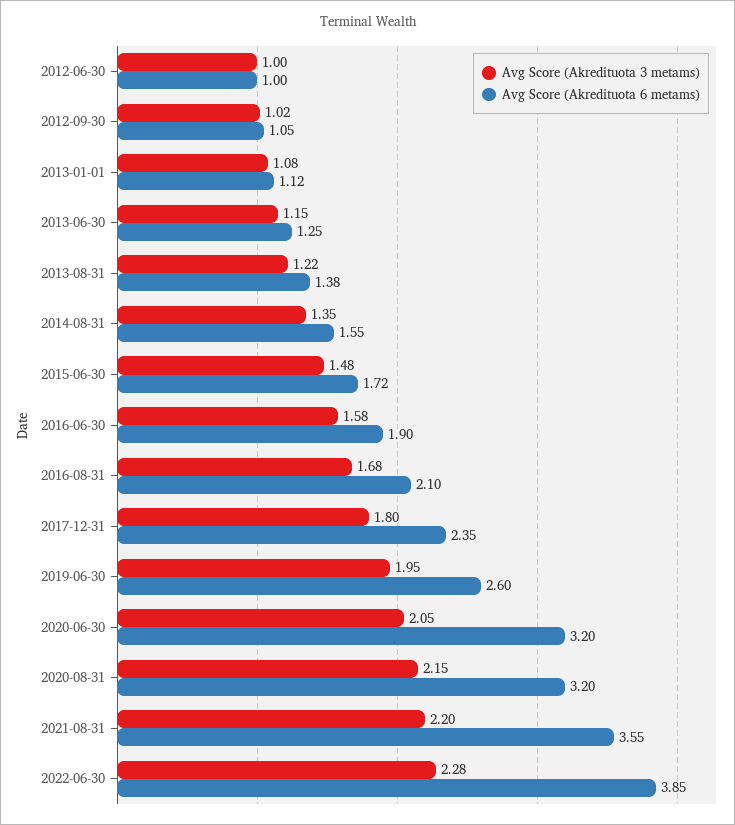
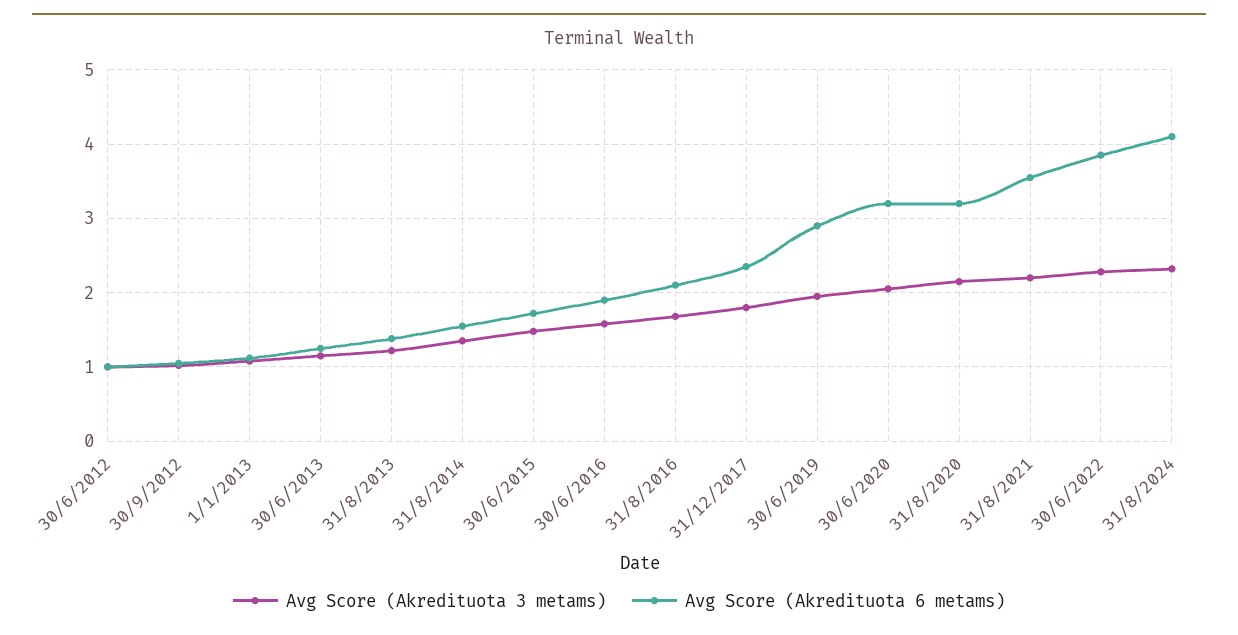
Avg Score (Akredituota 6 metams), 2019-06-30: 2.6 -> 2.9
Avg Score (Akredituota 3 metams), 31/8/2024: none -> 2.3
Avg Score (Akredituota 6 metams), 31/8/2024: none -> 4.1

